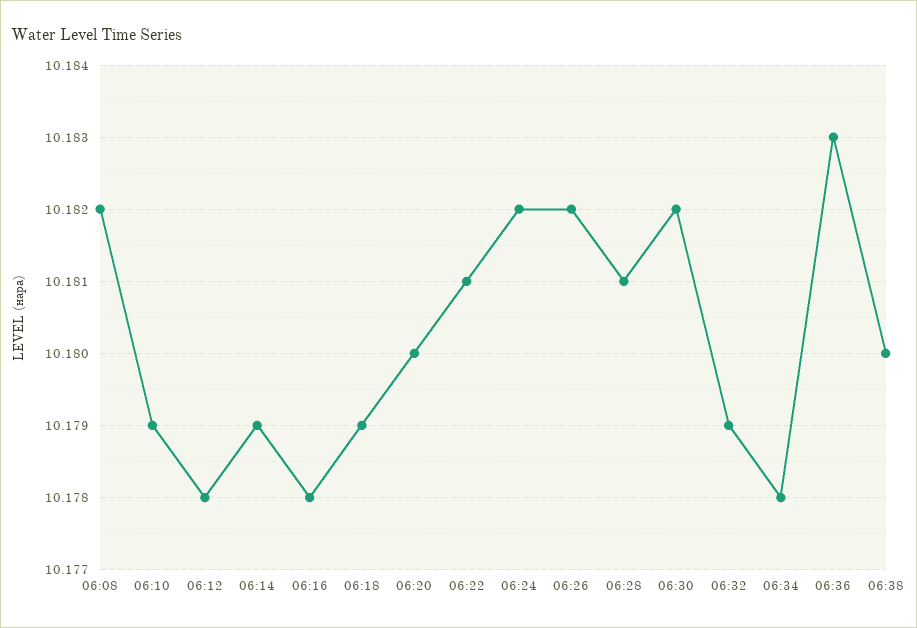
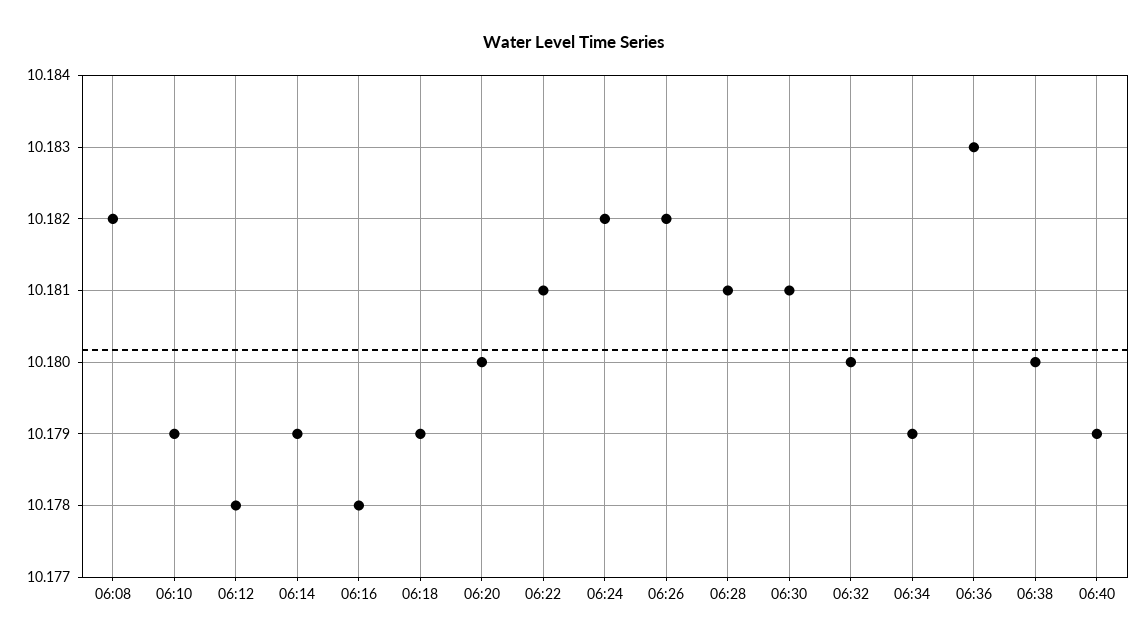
06:30: 10.182 -> 10.181
06:32: 10.179 -> 10.18
06:34: 10.178 -> 10.179
06:40: none -> 10.179

